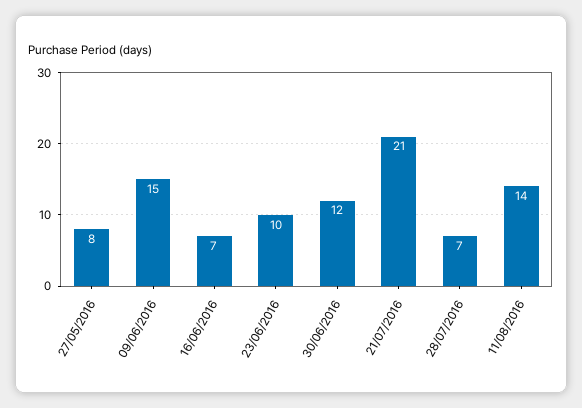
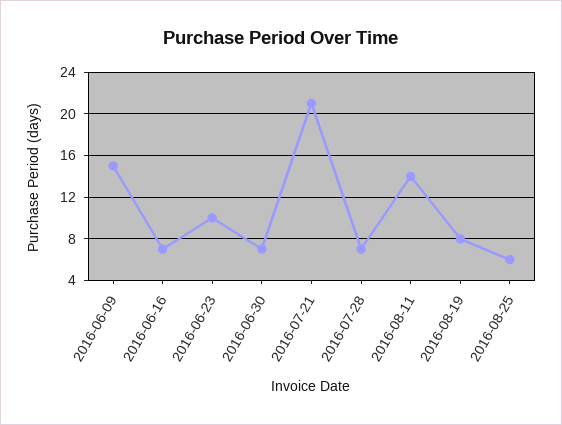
27/05/2016: 8 -> none
30/06/2016: 12 -> 7
2016-08-19: none -> 8
2016-08-25: none -> 6

